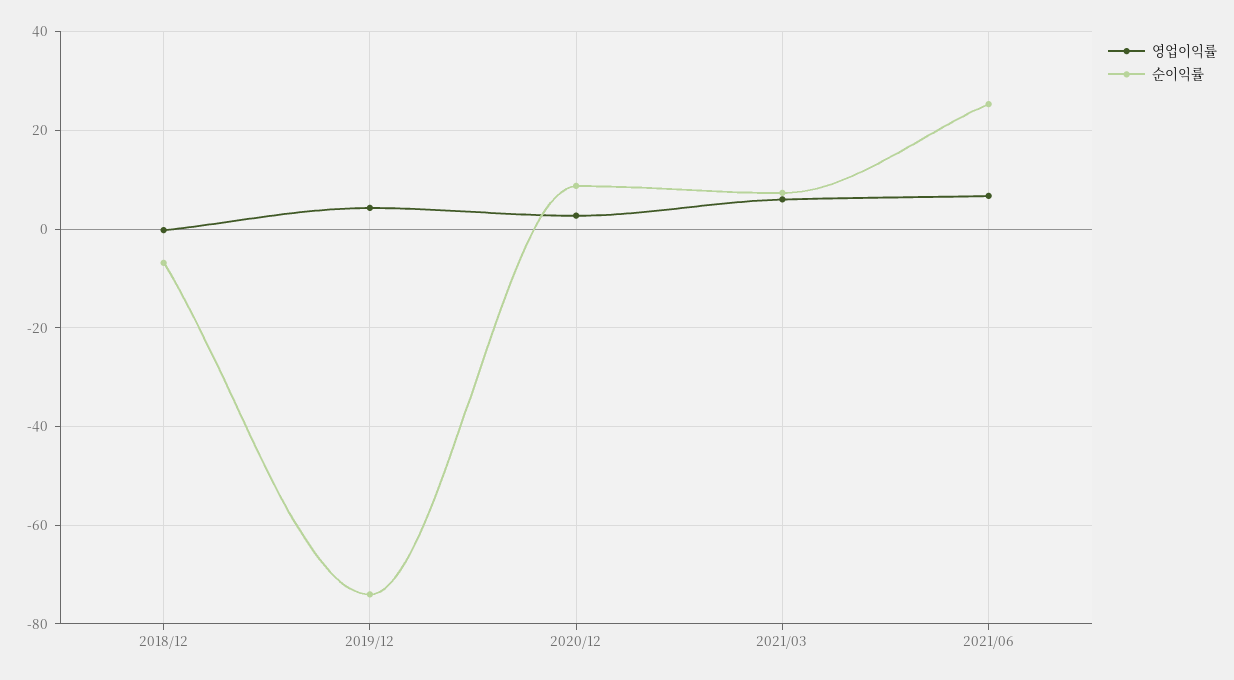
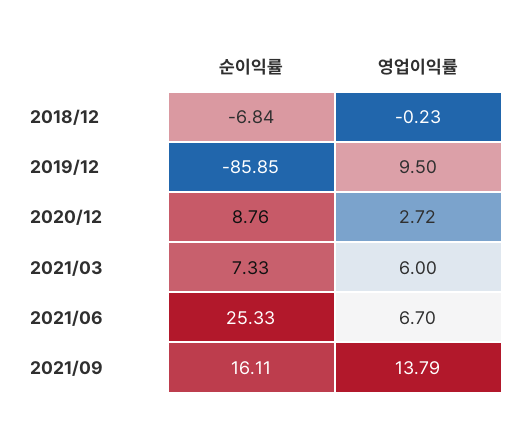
영업이익률, 2019/12: 4 -> 9.5
순이익률, 2019/12: -74 -> -85.85
순이익률, 2021/09: none -> 16.11
영업이익률, 2021/09: none -> 13.79

